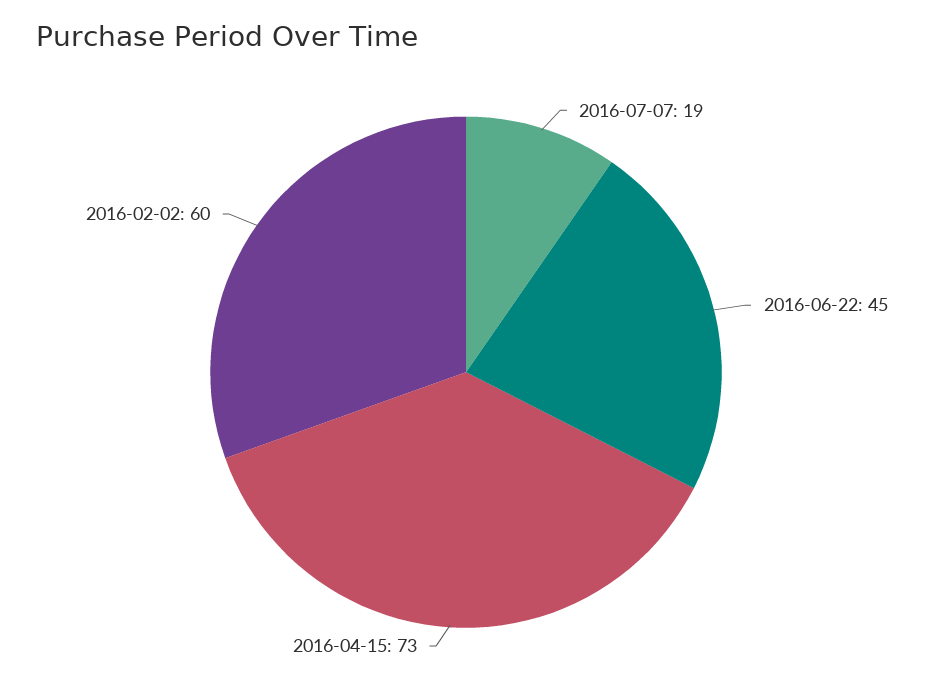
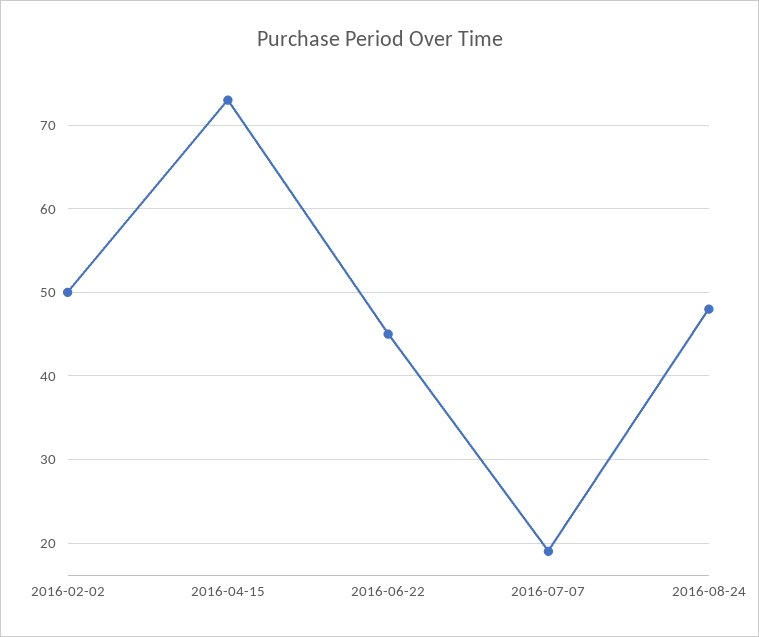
2016-02-02: 60 -> 50
2016-08-24: none -> 48

